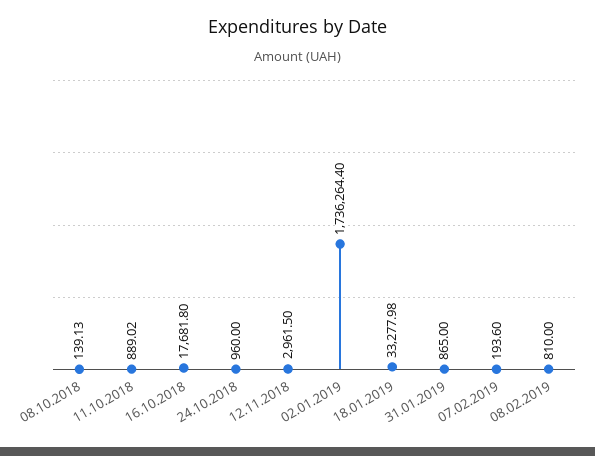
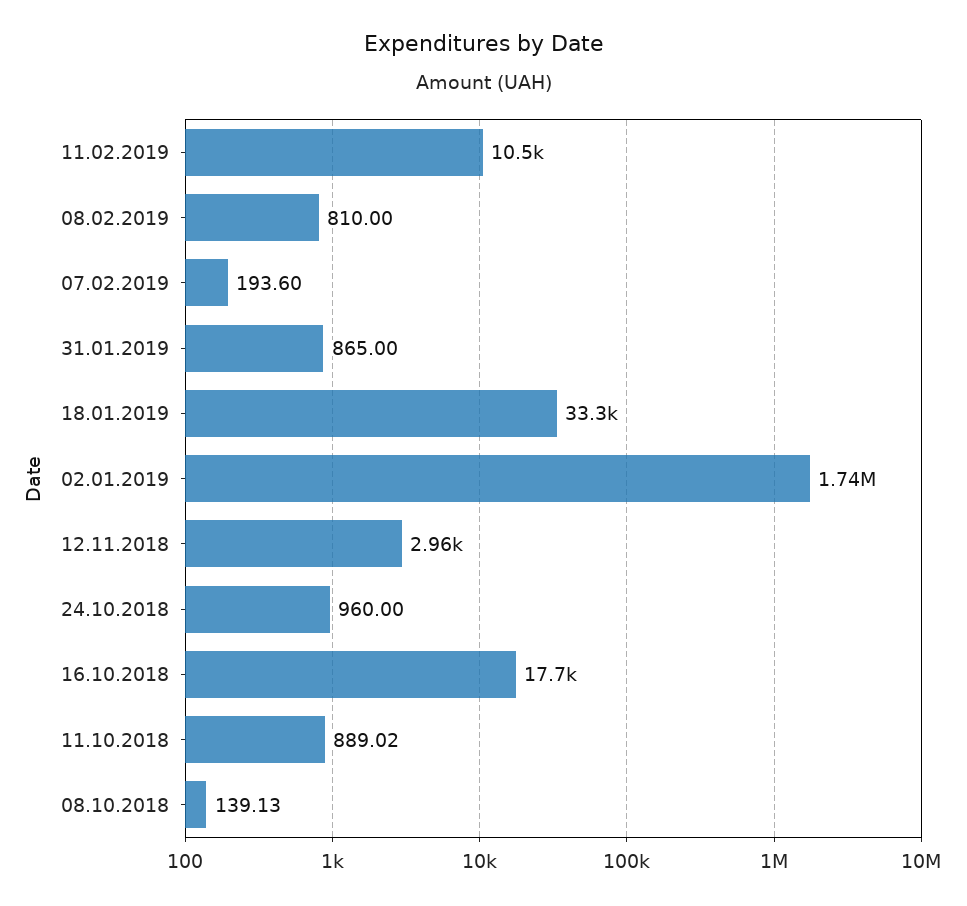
11.02.2019: none -> 10500

